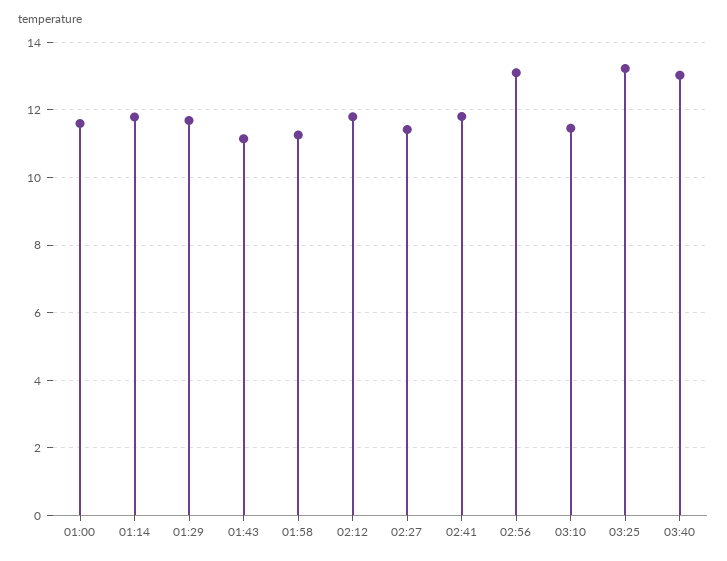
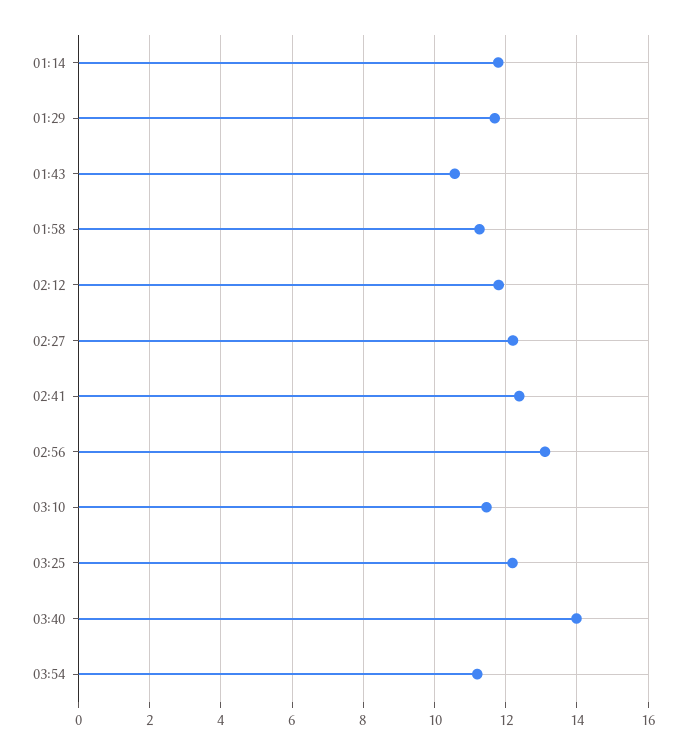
01:00: 11.6 -> none
01:43: 11.2 -> 10.6
02:27: 11.4 -> 12.2
02:41: 11.8 -> 12.4
03:25: 13.2 -> 12.2
03:40: 13 -> 14
03:54: none -> 11.2

